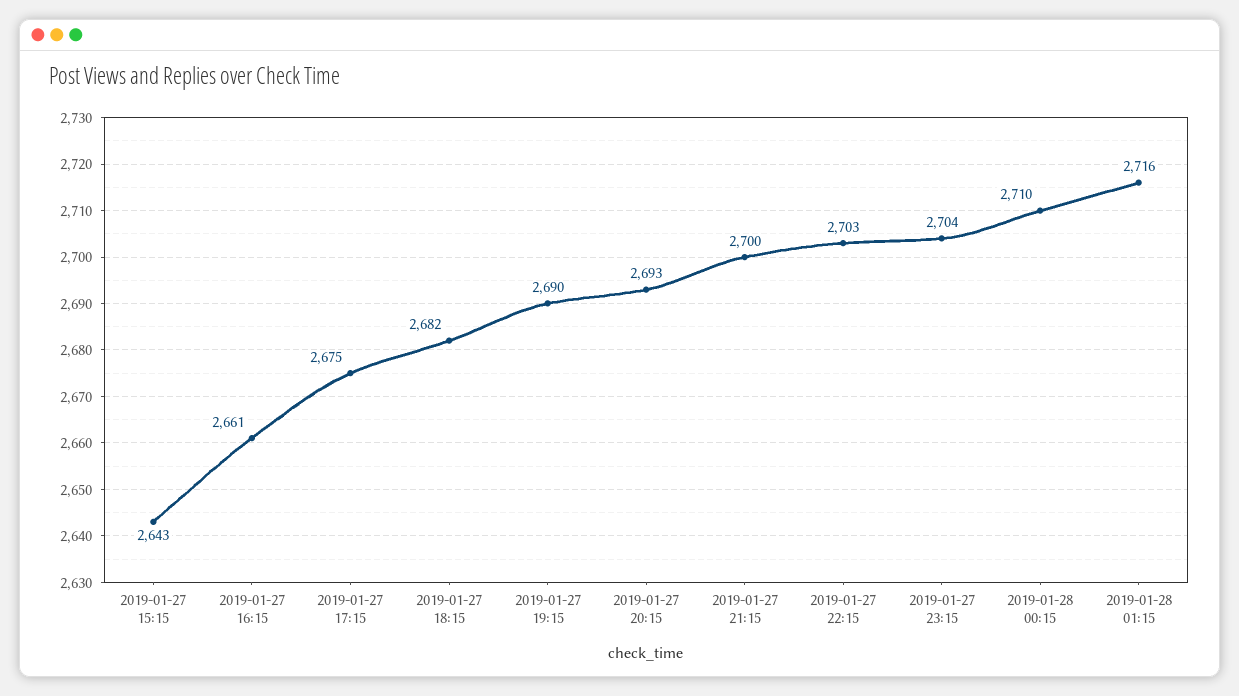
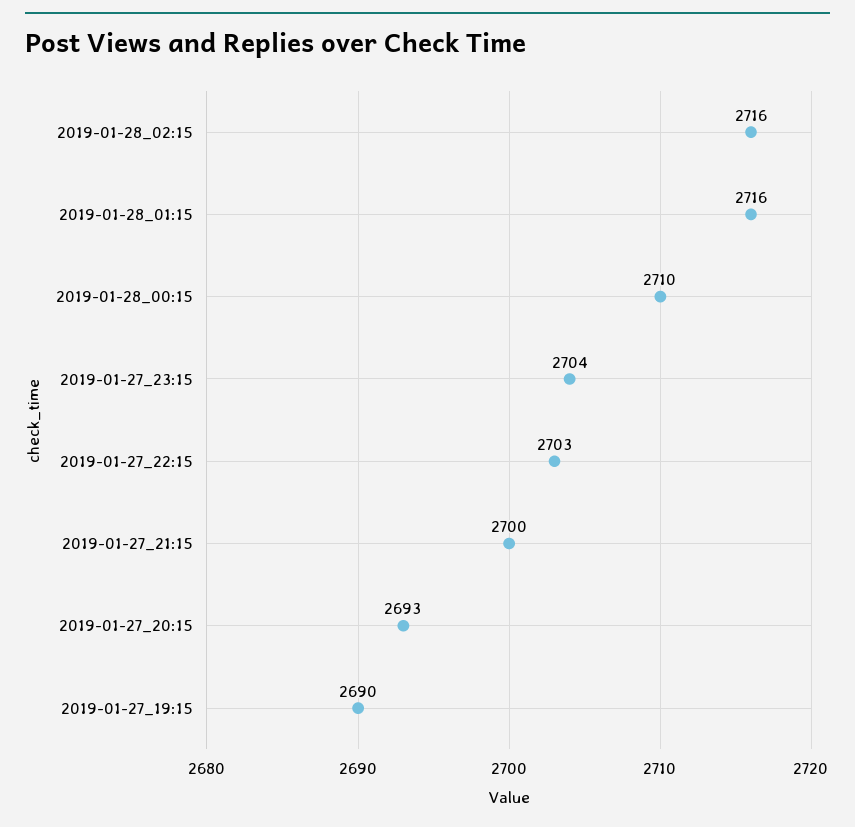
2019-01-27 15:15: 2643 -> none
2019-01-27 16:15: 2661 -> none
2019-01-27 17:15: 2675 -> none
2019-01-27 18:15: 2682 -> none
2019-01-28_02:15: none -> 2716

